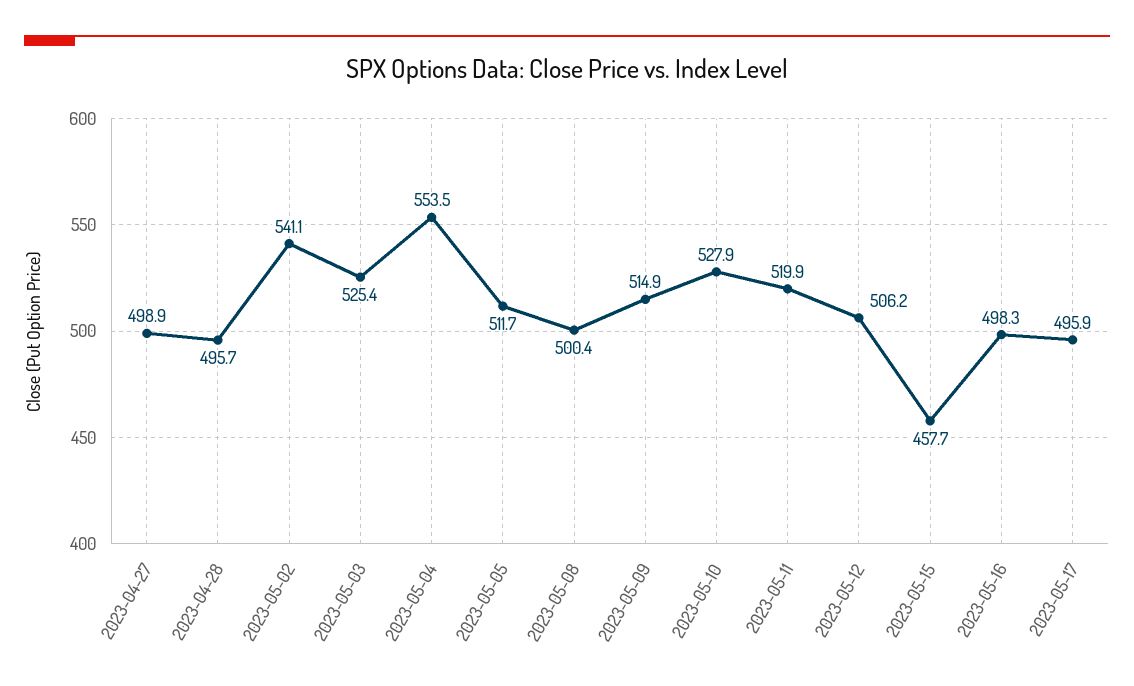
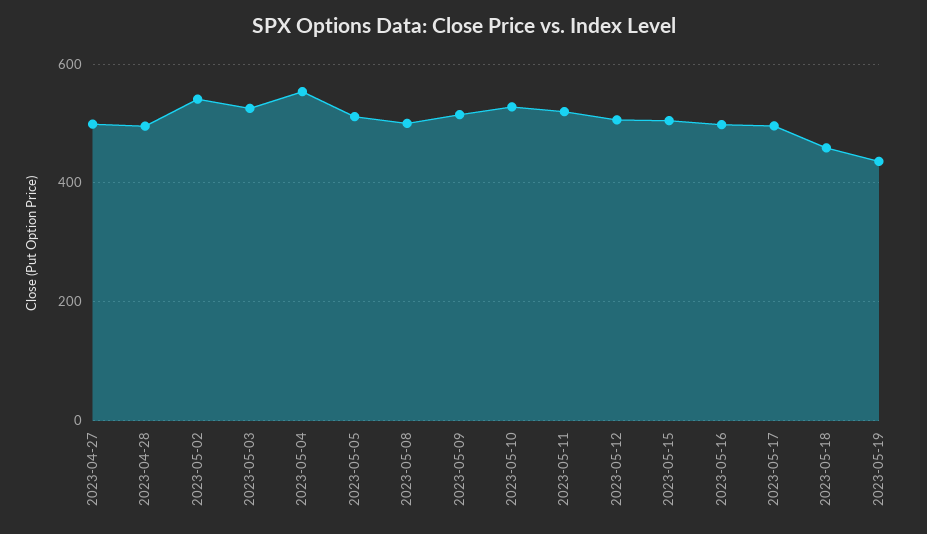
2023-05-15: 457.7 -> 500
2023-05-18: none -> 460
2023-05-19: none -> 440

